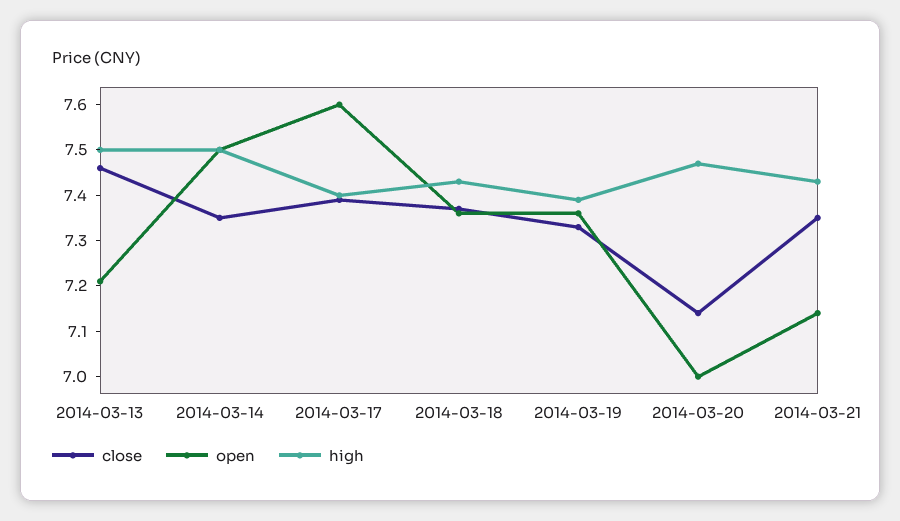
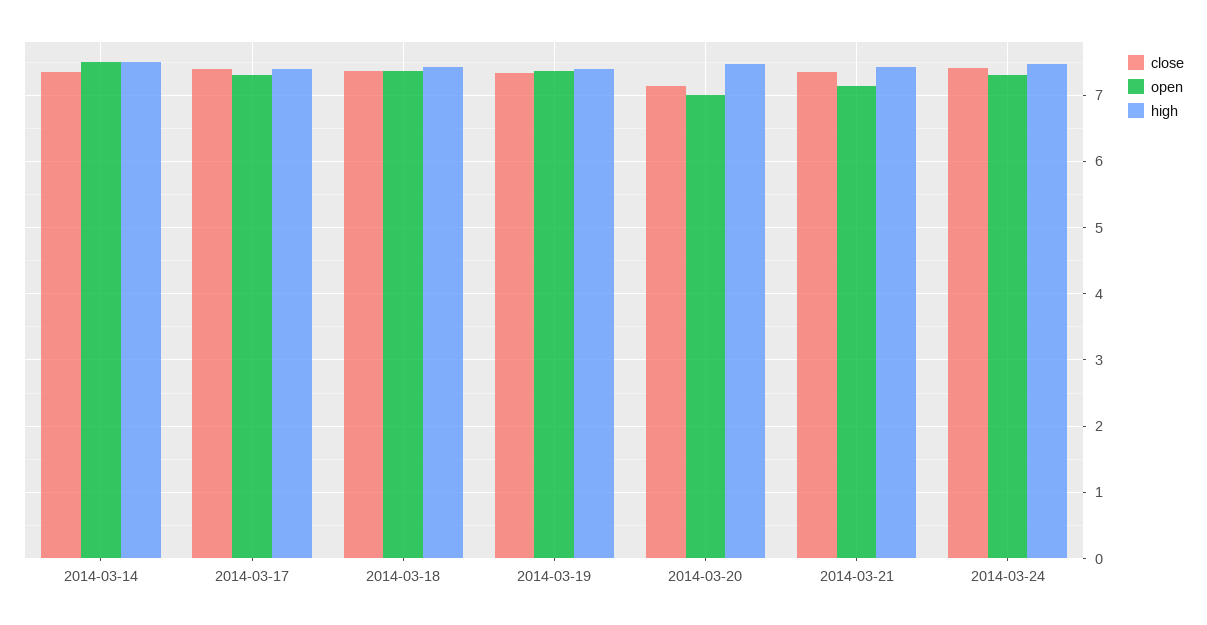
close, 2014-03-13: 7.45 -> none
open, 2014-03-13: 7.2 -> none
high, 2014-03-13: 7.5 -> none
open, 2014-03-17: 7.6 -> 7.3
close, 2014-03-24: none -> 7.4
open, 2014-03-24: none -> 7.3
high, 2014-03-24: none -> 7.5

